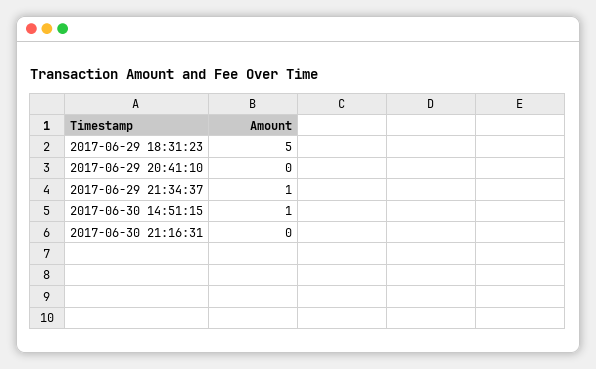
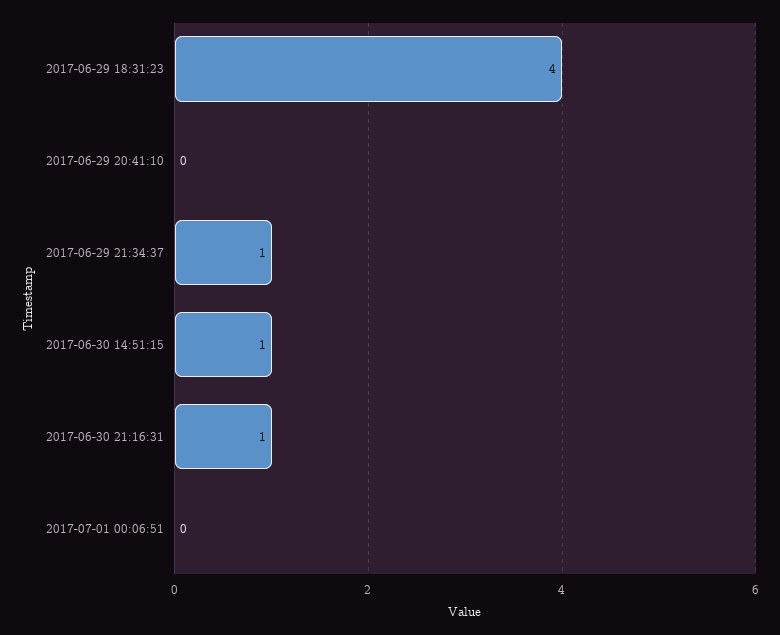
2017-06-29 18:31:23: 5 -> 4
2017-06-30 21:16:31: 0 -> 1
2017-07-01 00:06:51: none -> 0

